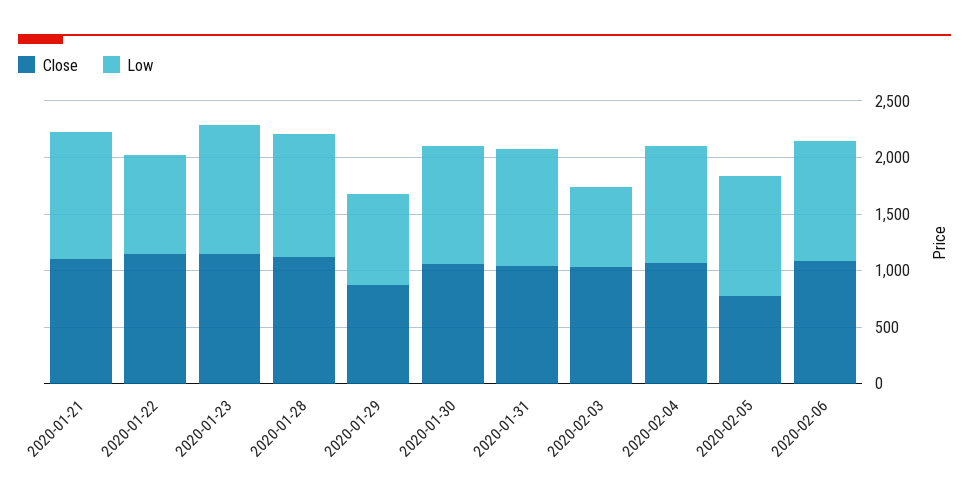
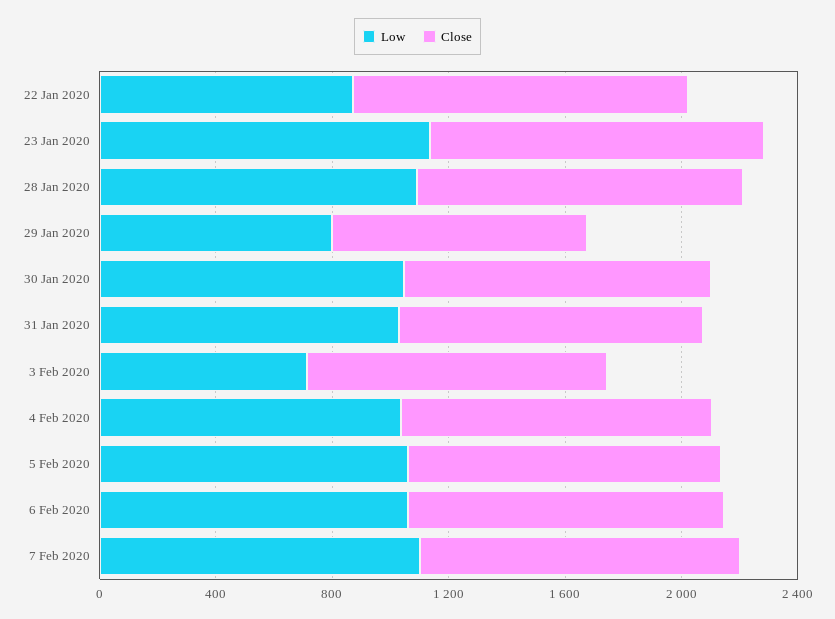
Close, 2020-01-21: 1100 -> none
Low, 2020-01-21: 1100 -> none
Close, 2020-02-05: 800 -> 1100
Low, 7 Feb 2020: none -> 1100
Close, 7 Feb 2020: none -> 1100

